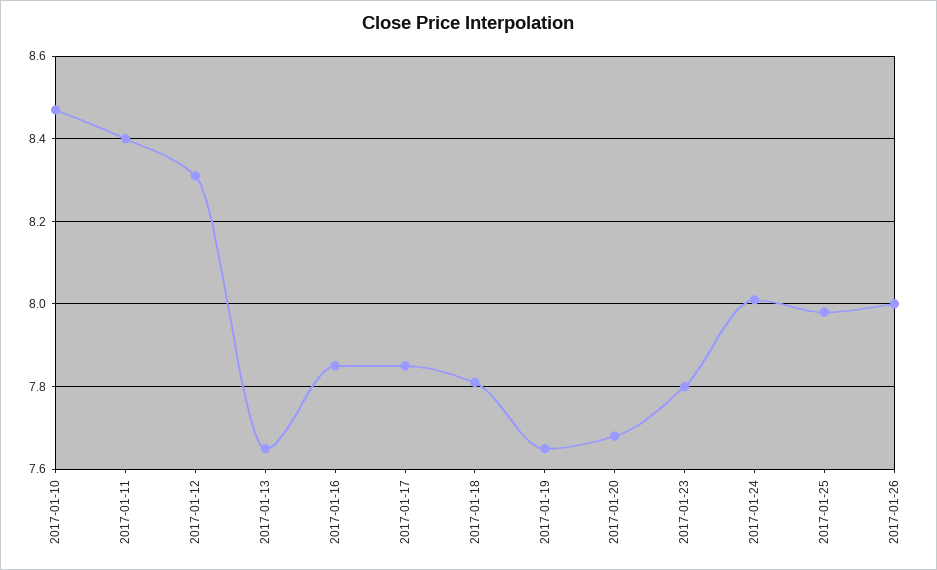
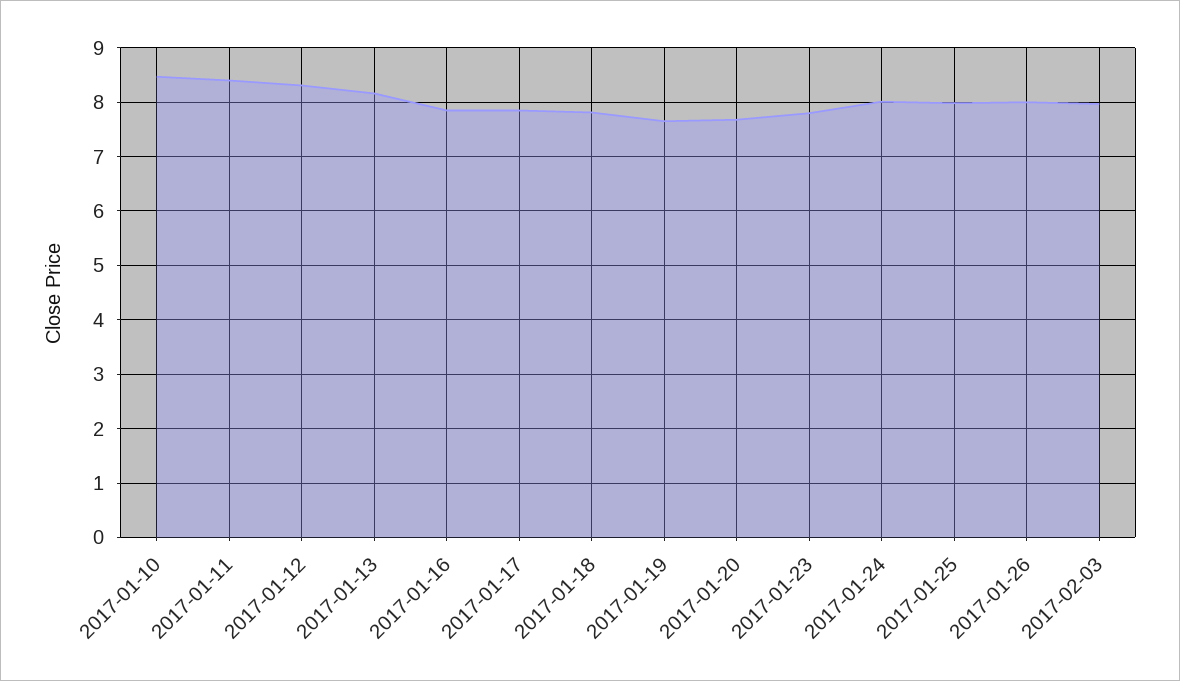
2017-01-13: 7.65 -> 8.2
2017-02-03: none -> 8

